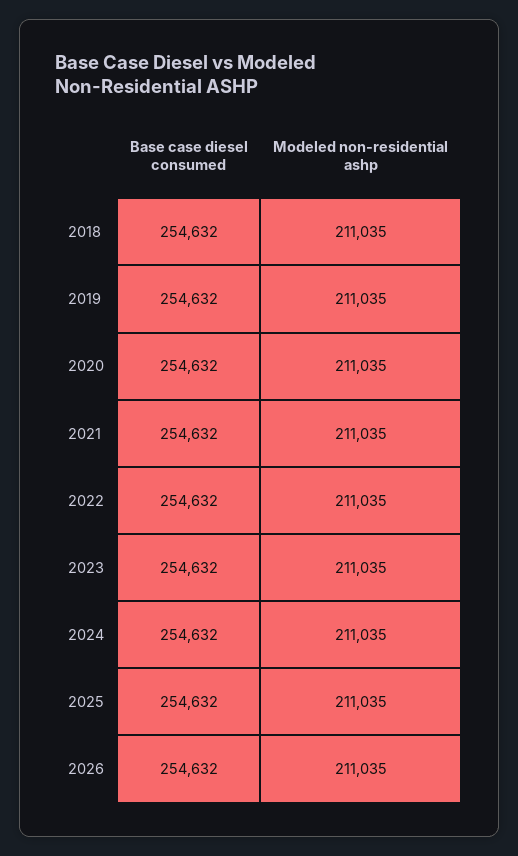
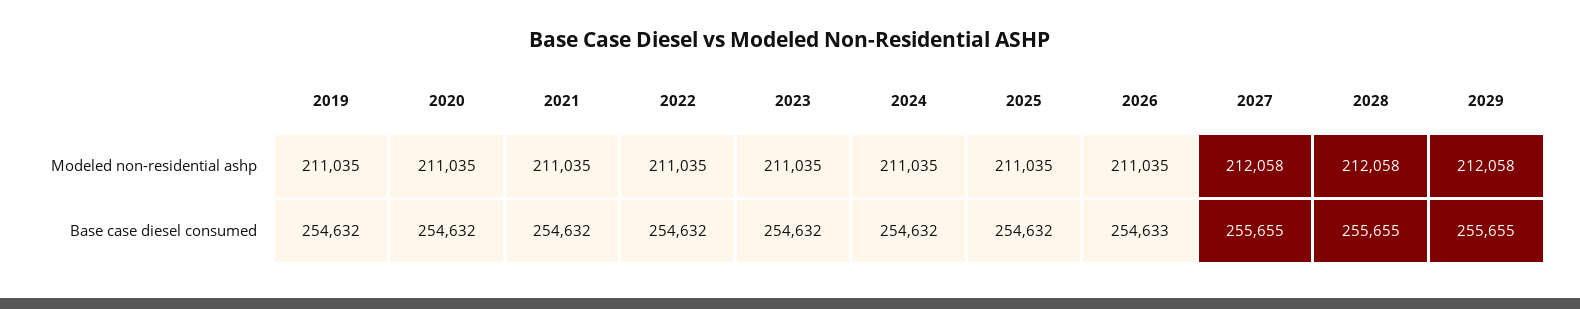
Base case diesel consumed, 2018: 254632 -> none
Modeled non-residential ashp, 2018: 211035 -> none
Base case diesel consumed, 2026: 254632 -> 254633
Modeled non-residential ashp, 2027: none -> 212058
Modeled non-residential ashp, 2028: none -> 212058
Modeled non-residential ashp, 2029: none -> 212058
Base case diesel consumed, 2027: none -> 255655
Base case diesel consumed, 2028: none -> 255655
Base case diesel consumed, 2029: none -> 255655

